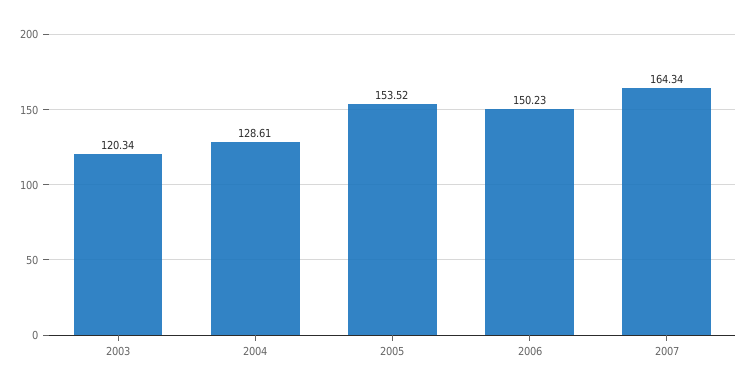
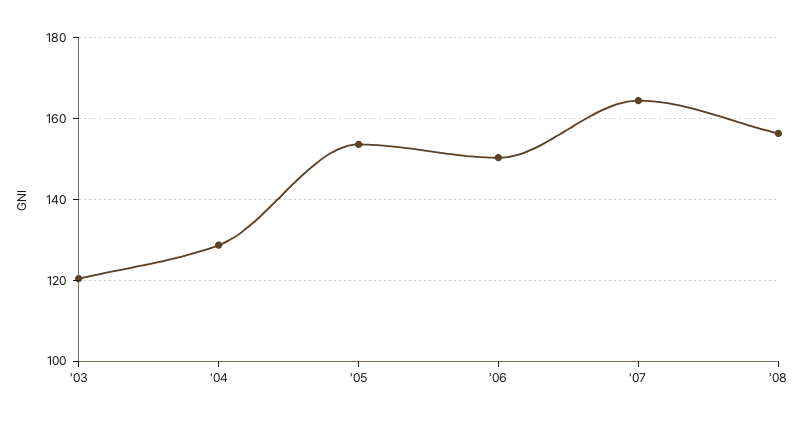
'08: none -> 156

